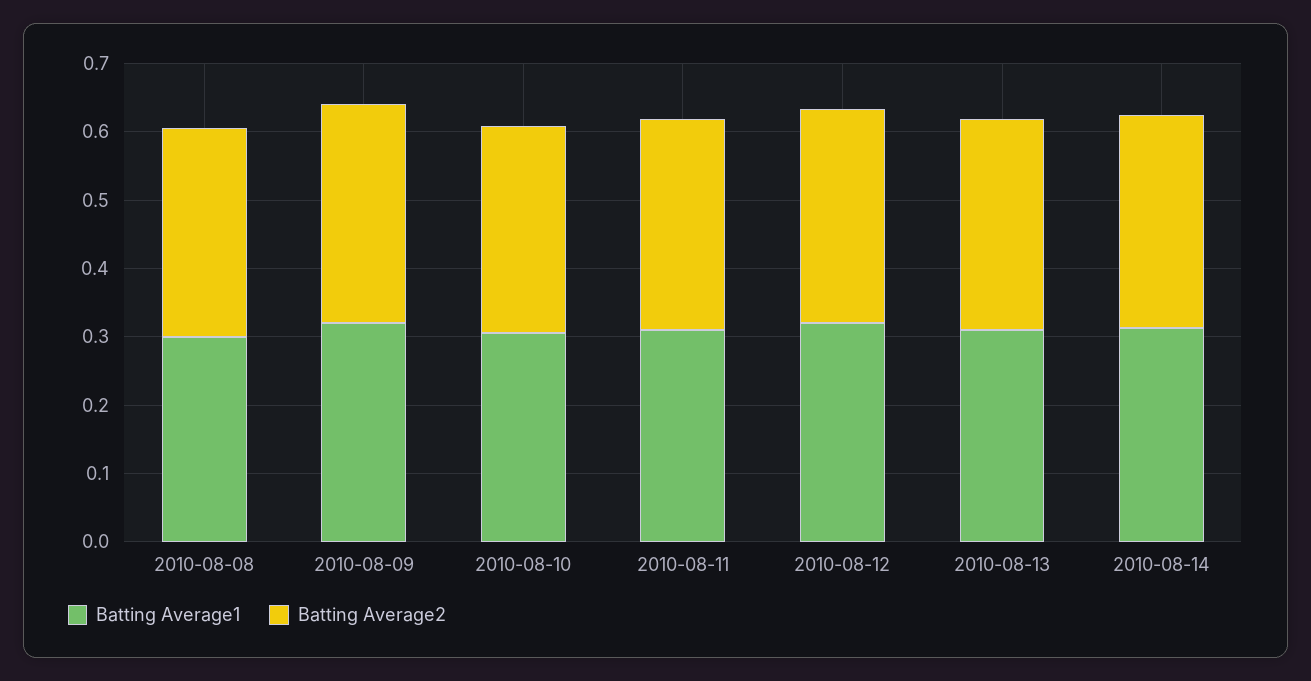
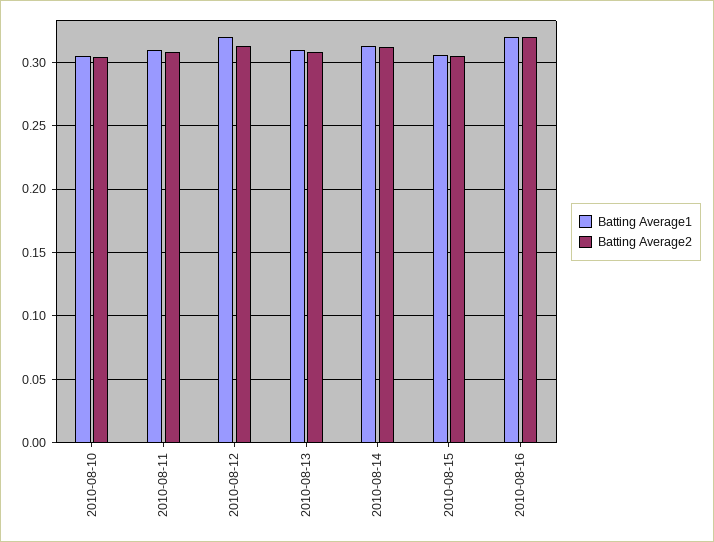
Batting Average1, 2010-08-08: 0.3 -> none
Batting Average2, 2010-08-08: 0.3 -> none
Batting Average1, 2010-08-09: 0.32 -> none
Batting Average2, 2010-08-09: 0.32 -> none
Batting Average1, 2010-08-15: none -> 0.305
Batting Average2, 2010-08-15: none -> 0.305
Batting Average1, 2010-08-16: none -> 0.32
Batting Average2, 2010-08-16: none -> 0.32

